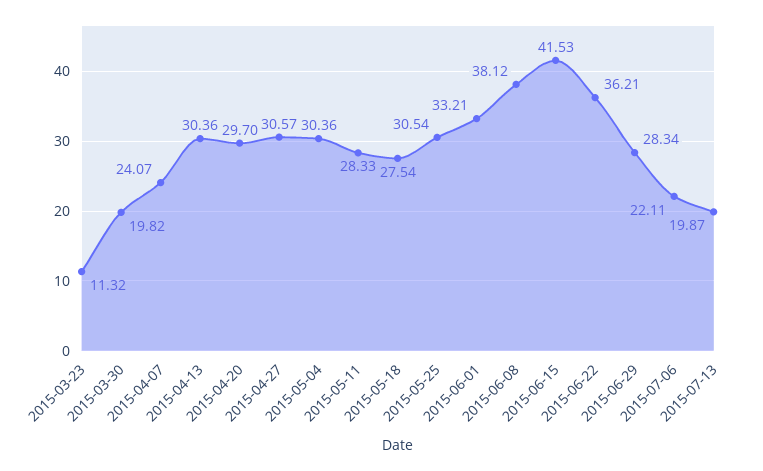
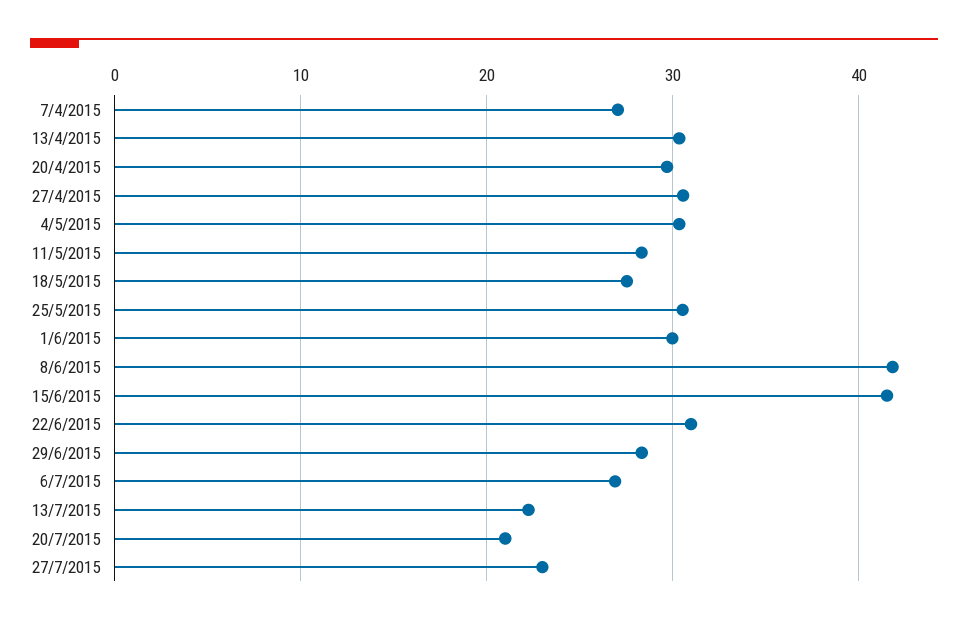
2015-03-23: 11.32 -> none
2015-03-30: 19.82 -> none
2015-04-07: 24.07 -> 27
2015-06-01: 33.21 -> 30
2015-06-08: 38.12 -> 42
2015-06-22: 36.21 -> 31
2015-07-06: 22.11 -> 27
2015-07-13: 19.87 -> 22
20/7/2015: none -> 21
27/7/2015: none -> 23

